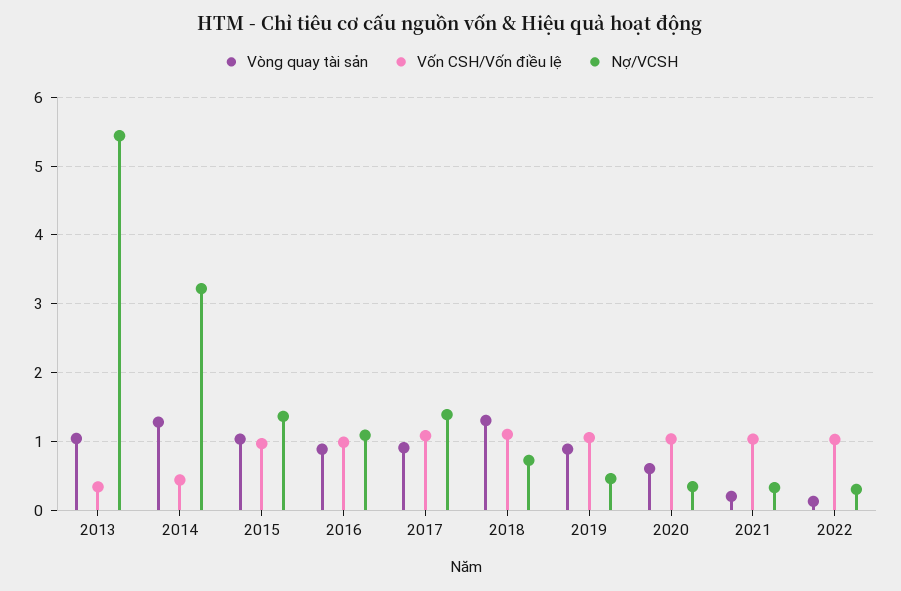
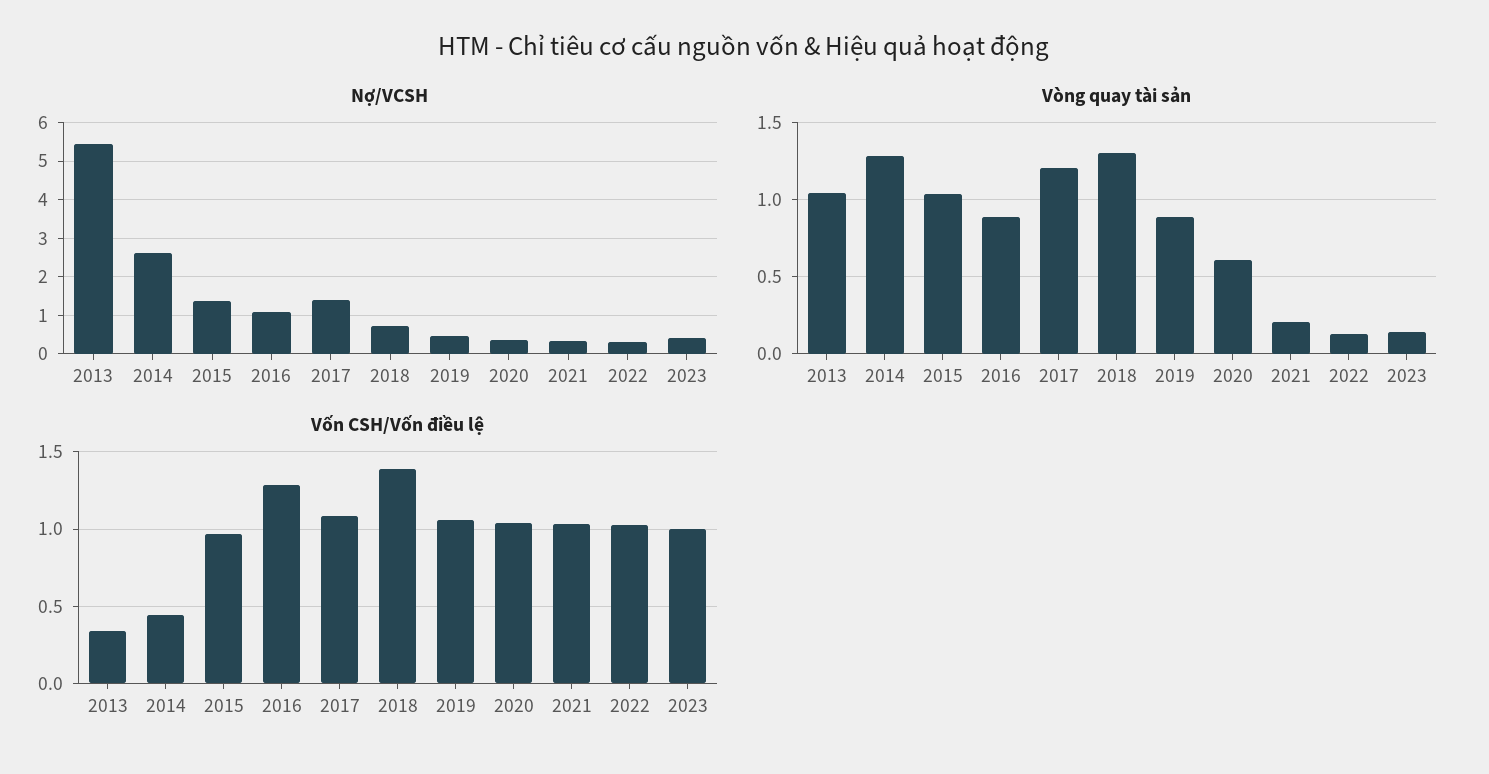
Nợ/VCSH, 2014: 3.2 -> 2.6
Vốn CSH/Vốn điều lệ, 2016: 1 -> 1.3
Vòng quay tài sản, 2017: 0.9 -> 1.2
Vốn CSH/Vốn điều lệ, 2018: 1.1 -> 1.4
Nợ/VCSH, 2023: none -> 0.4
Vòng quay tài sản, 2023: none -> 0.15
Vốn CSH/Vốn điều lệ, 2023: none -> 1

